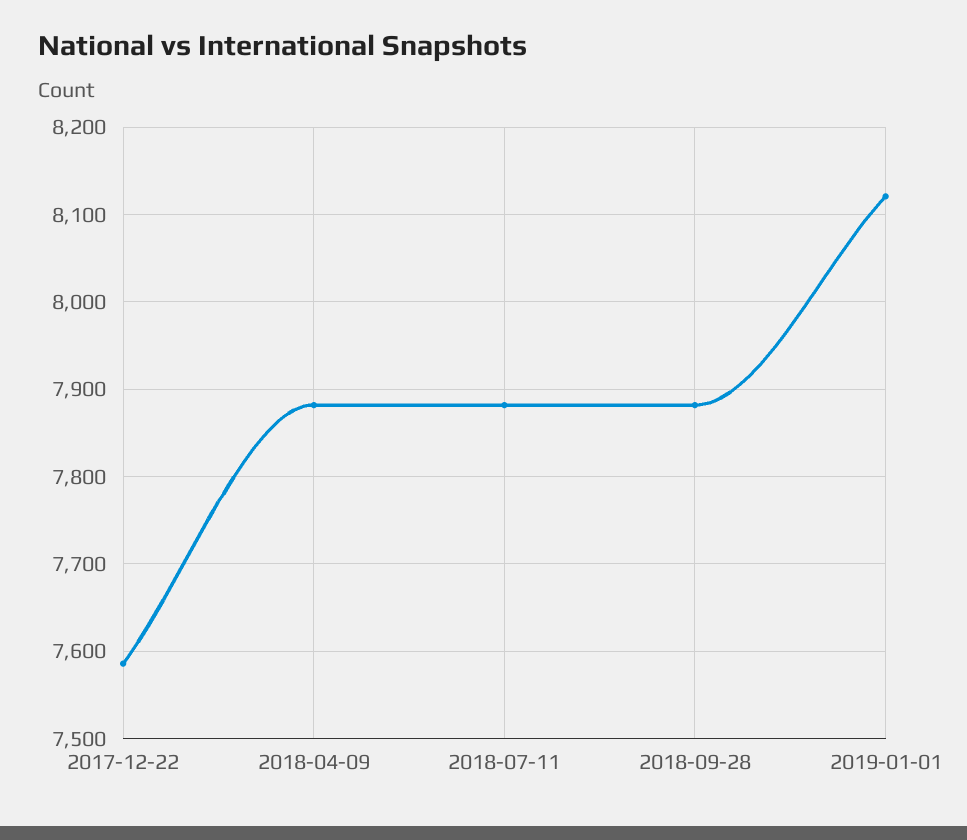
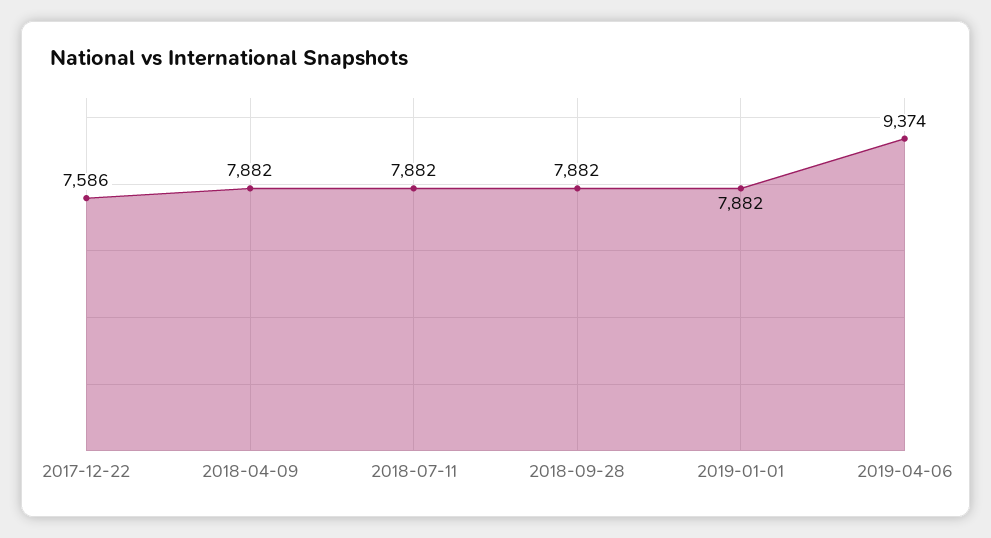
2019-01-01: 8120 -> 7882
2019-04-06: none -> 9374

